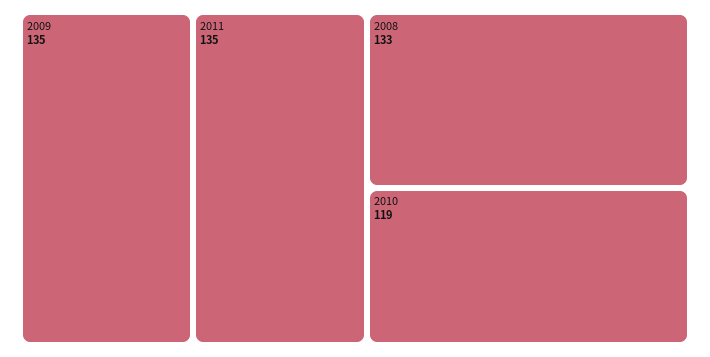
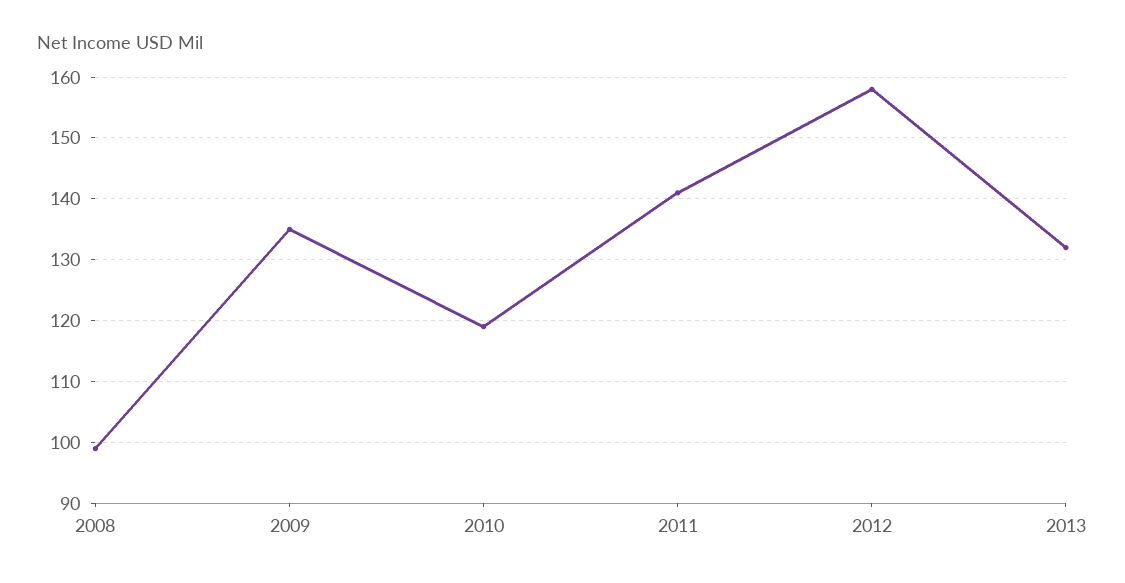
2011: 135 -> 141
2008: 133 -> 99
2012: none -> 158
2013: none -> 132

